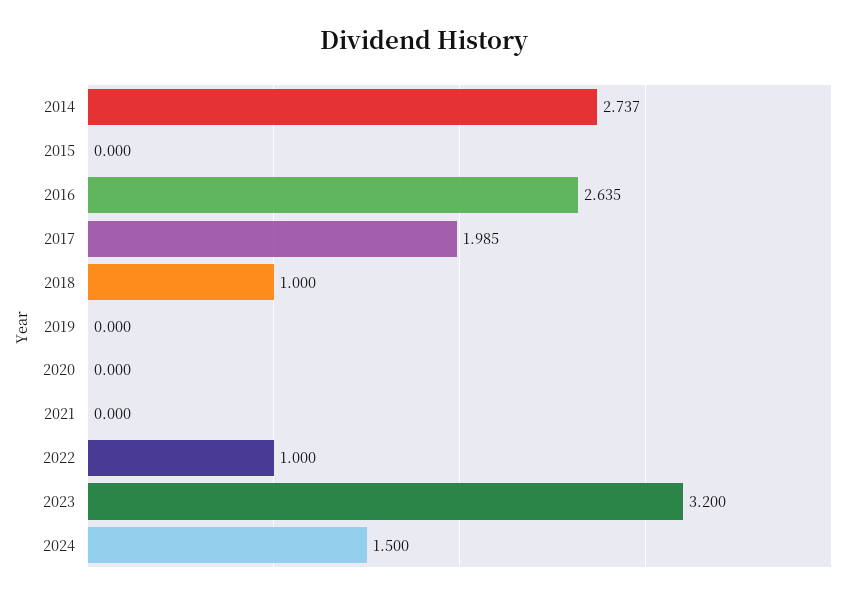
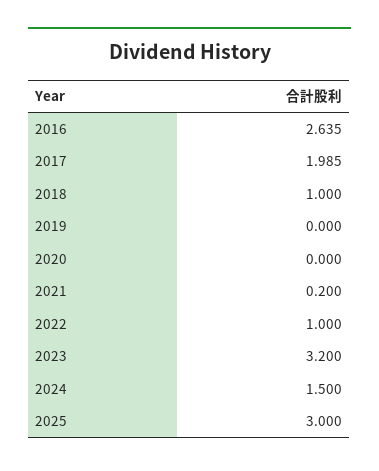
2014: 2.737 -> none
2015: 0 -> none
2021: 0 -> 0.2
2025: none -> 3

